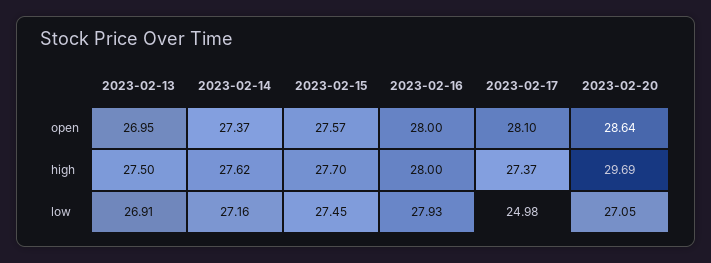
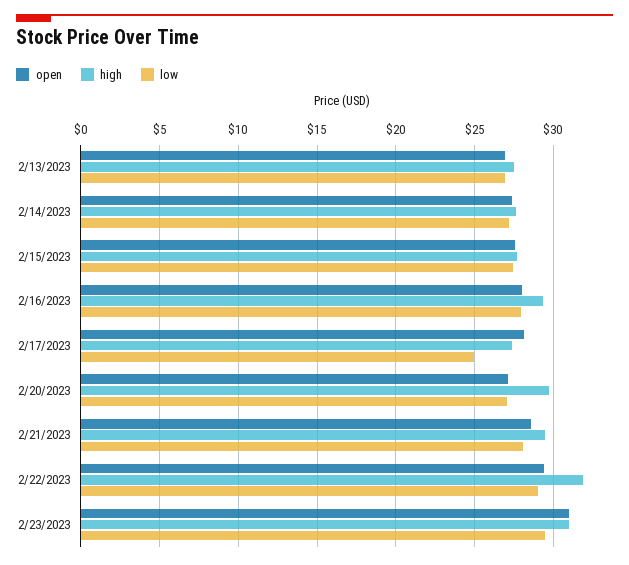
open, 2023-02-20: 28.64 -> 27
high, 2023-02-16: 28 -> 29.5
open, 2/21/2023: none -> 28.5
high, 2/21/2023: none -> 29.5
low, 2/21/2023: none -> 28
open, 2/22/2023: none -> 29.5
high, 2/22/2023: none -> 32
low, 2/22/2023: none -> 29
open, 2/23/2023: none -> 31
high, 2/23/2023: none -> 31
low, 2/23/2023: none -> 29.5

